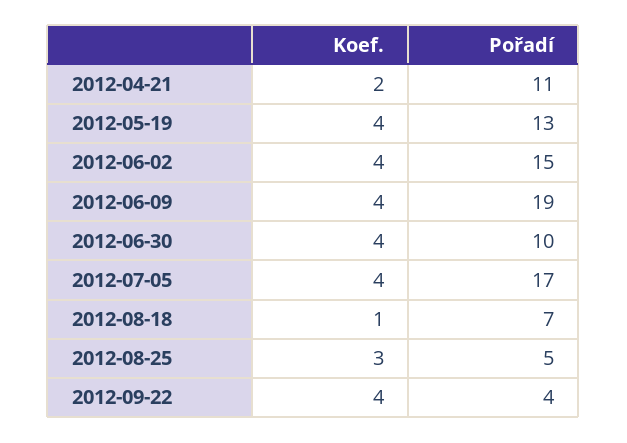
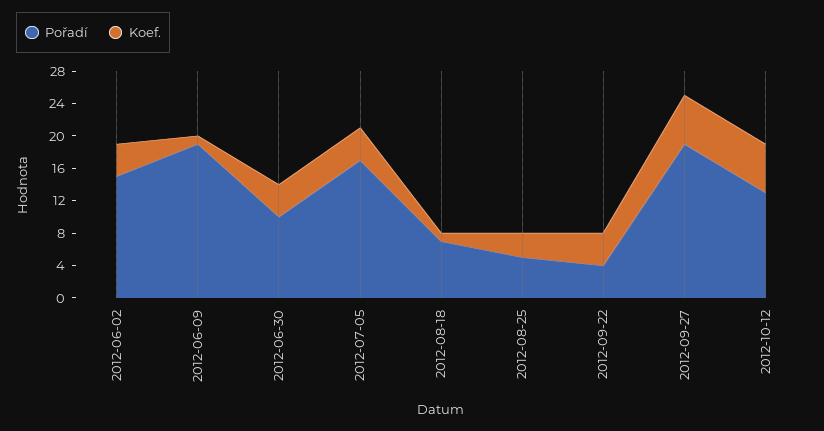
Koef., 2012-04-21: 2 -> none
Pořadí, 2012-04-21: 11 -> none
Koef., 2012-05-19: 4 -> none
Pořadí, 2012-05-19: 13 -> none
Koef., 2012-06-09: 4 -> 1
Pořadí, 2012-09-27: none -> 19
Koef., 2012-09-27: none -> 6
Pořadí, 2012-10-12: none -> 13
Koef., 2012-10-12: none -> 6

